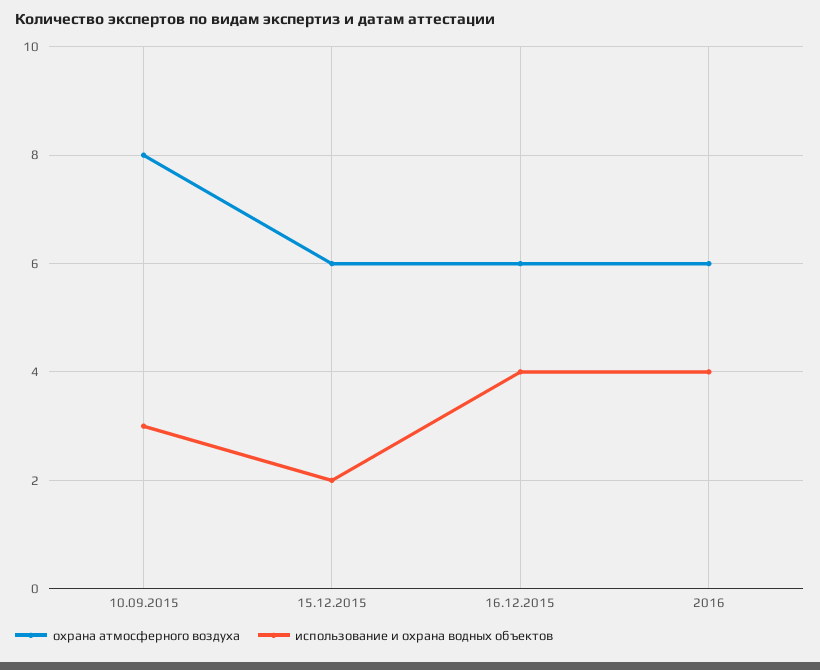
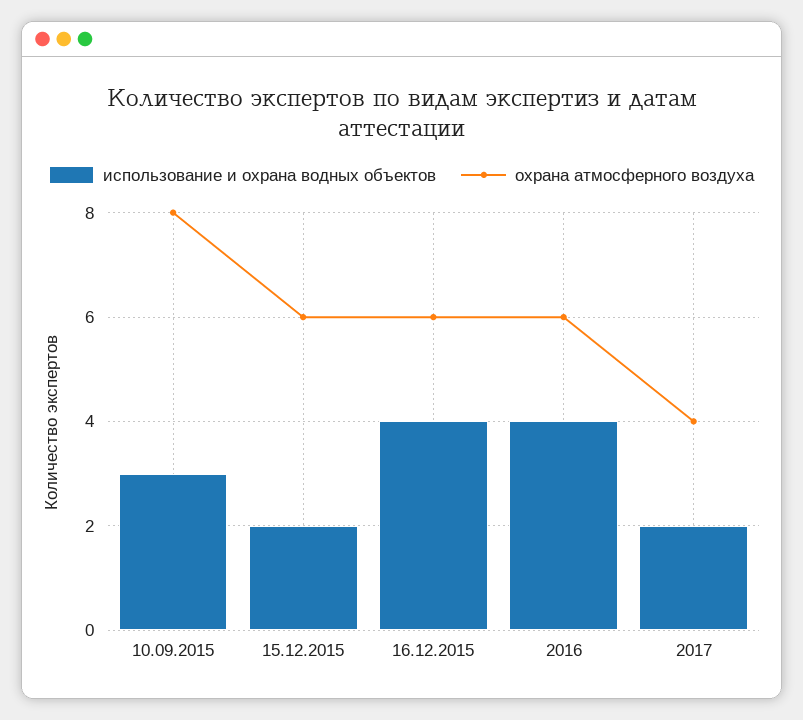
использование и охрана водных объектов, 2017: none -> 2
охрана атмосферного воздуха, 2017: none -> 4

